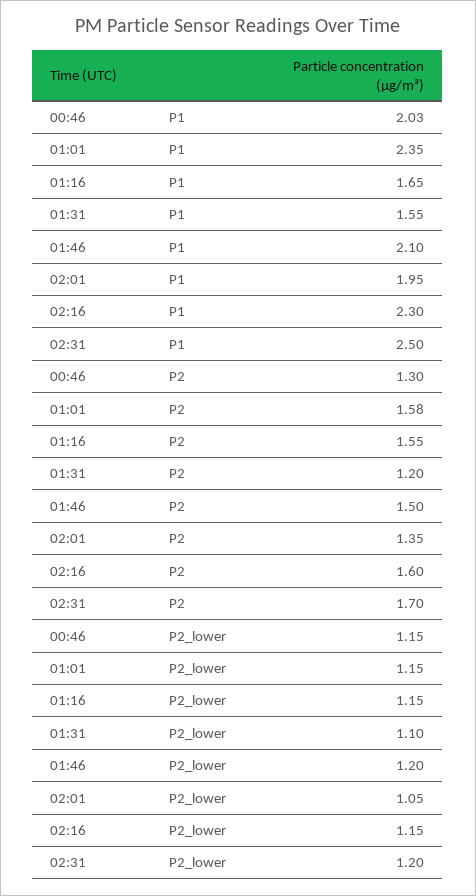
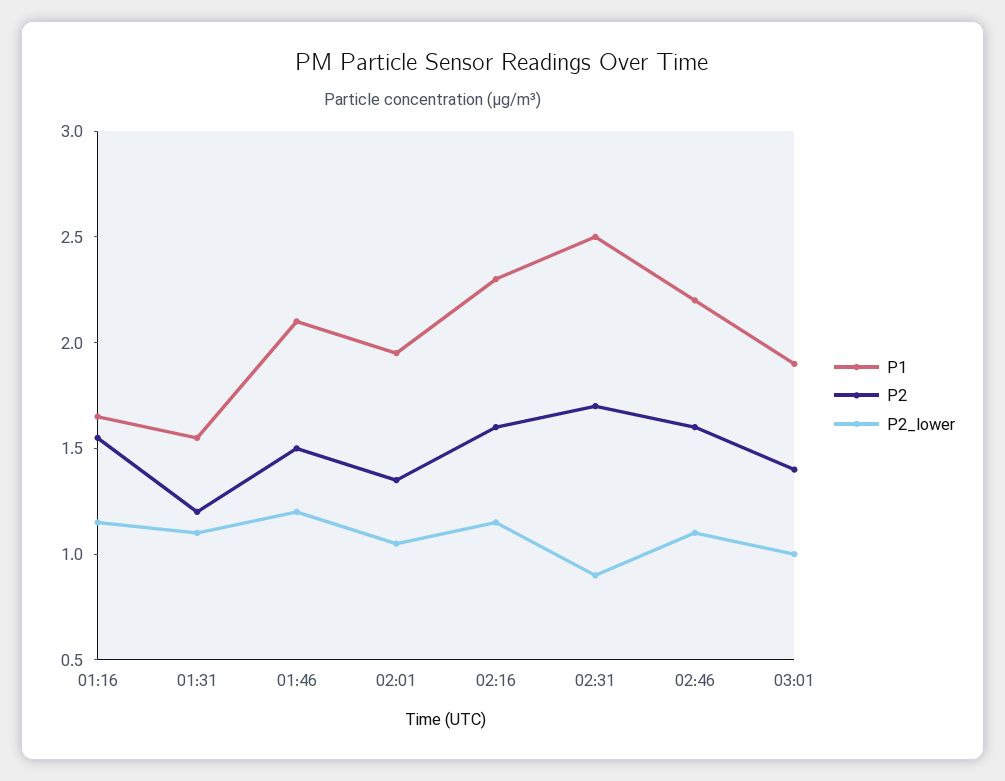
P1, 00:46: 2.03 -> none
P1, 01:01: 2.35 -> none
P2, 00:46: 1.3 -> none
P2, 01:01: 1.58 -> none
P2_lower, 00:46: 1.15 -> none
P2_lower, 01:01: 1.15 -> none
P2_lower, 02:31: 1.2 -> 0.9
P1, 02:46: none -> 2.2
P2, 02:46: none -> 1.6
P2_lower, 02:46: none -> 1.1
P1, 03:01: none -> 1.9
P2, 03:01: none -> 1.4
P2_lower, 03:01: none -> 1

